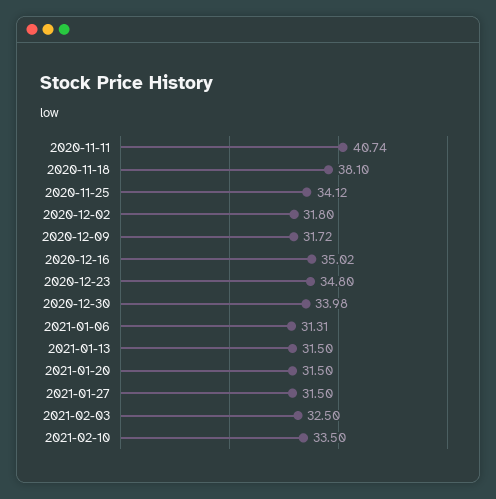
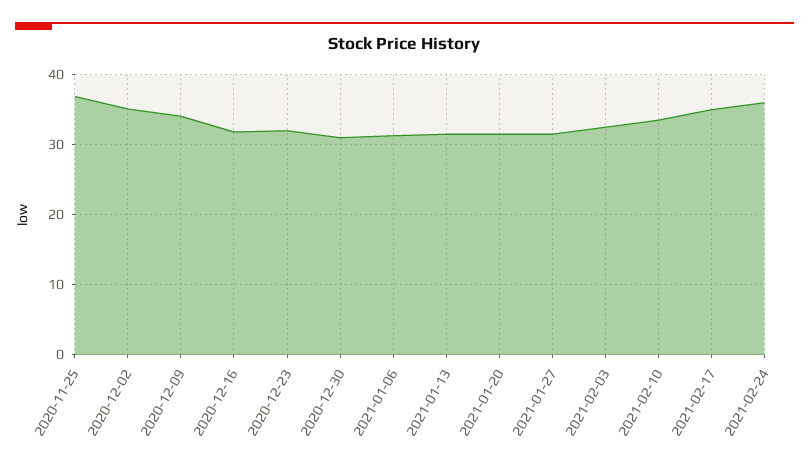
2020-11-11: 40.74 -> none
2020-11-18: 38.1 -> none
2020-11-25: 34.12 -> 37
2020-12-02: 31.8 -> 35
2020-12-09: 31.72 -> 34
2020-12-16: 35.02 -> 32
2020-12-23: 34.8 -> 32
2020-12-30: 33.98 -> 31
2021-02-17: none -> 35
2021-02-24: none -> 36

